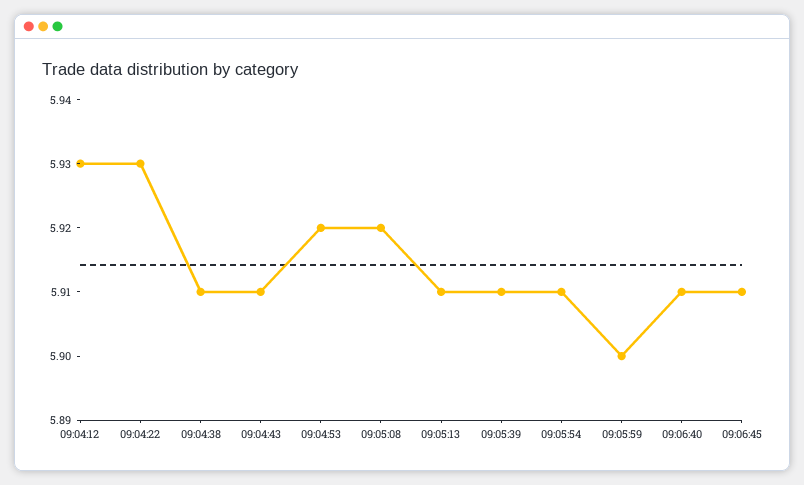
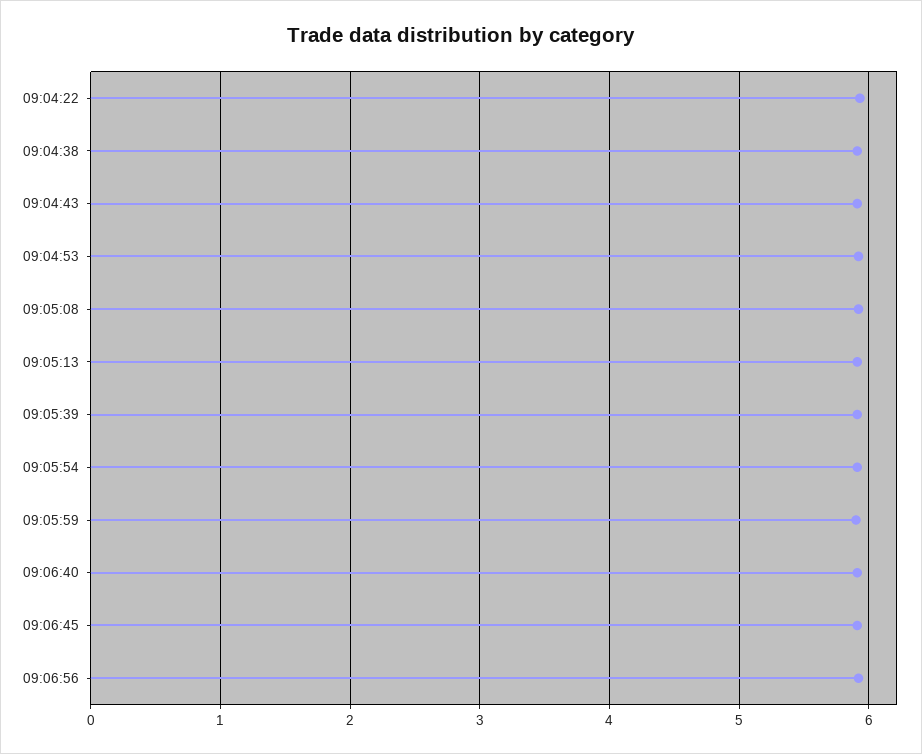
09:04:12: 5.93 -> none
09:06:56: none -> 5.9

